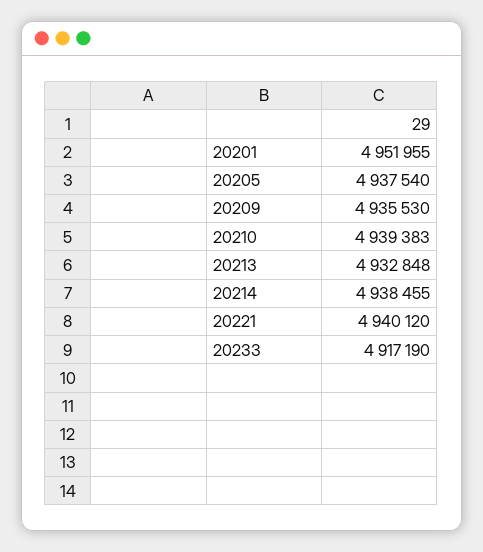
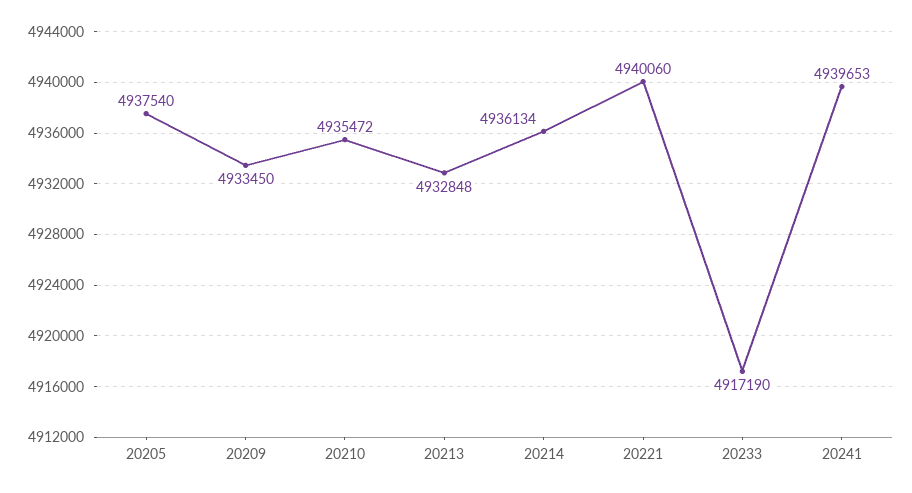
20201: 4951955 -> none
20209: 4935530 -> 4933450
20210: 4939383 -> 4935472
20214: 4938455 -> 4936134
20221: 4940120 -> 4940060
20241: none -> 4939653

